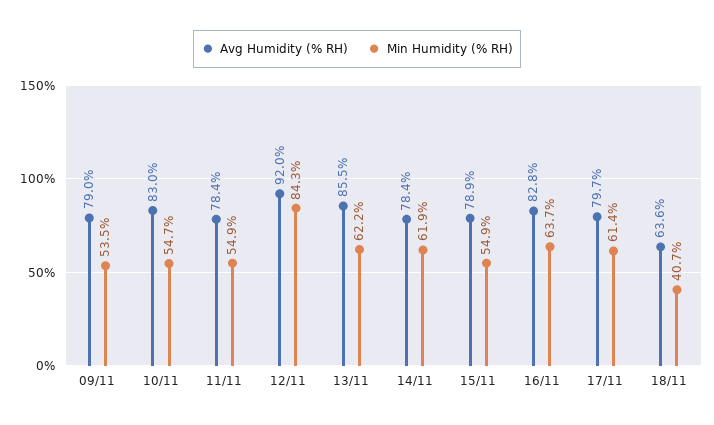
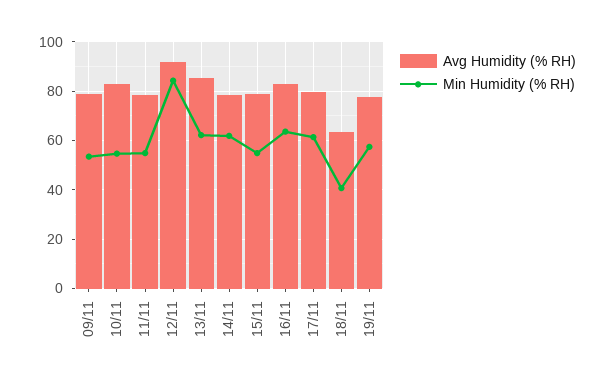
Avg Humidity (% RH), 19/11: none -> 77.5
Min Humidity (% RH), 19/11: none -> 57.5

